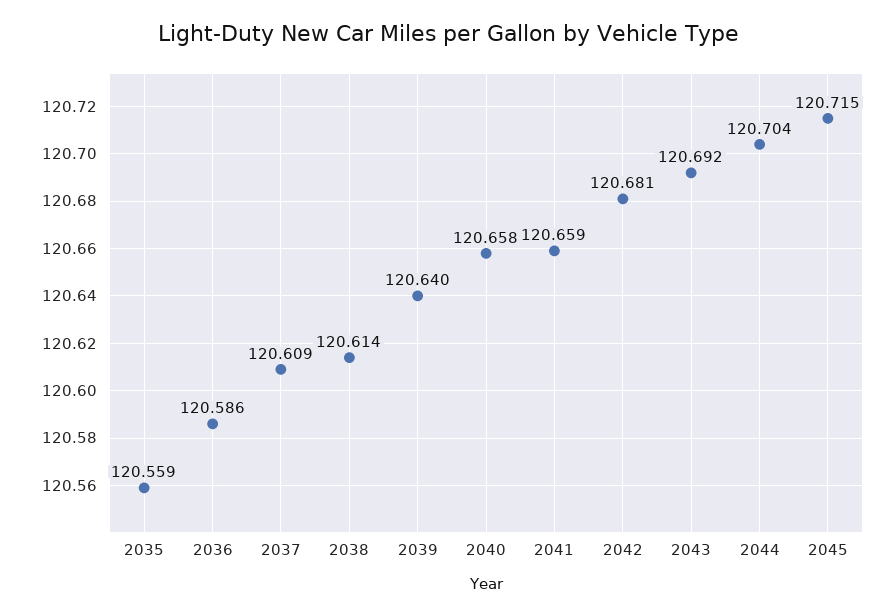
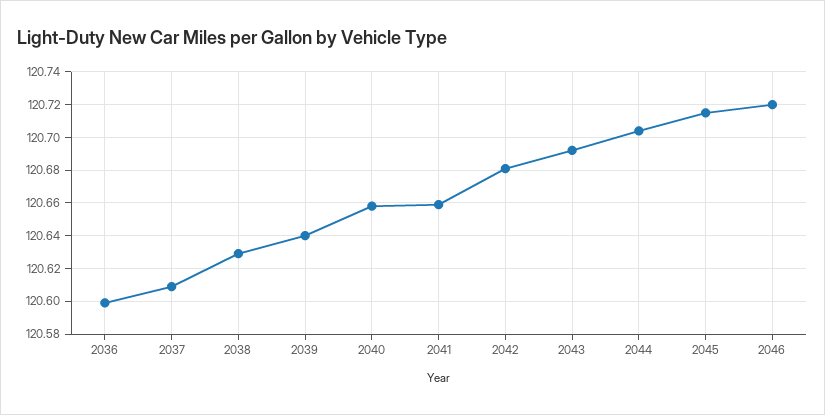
2035: 120.559 -> none
2036: 120.586 -> 120.6
2038: 120.614 -> 120.63
2046: none -> 120.72

